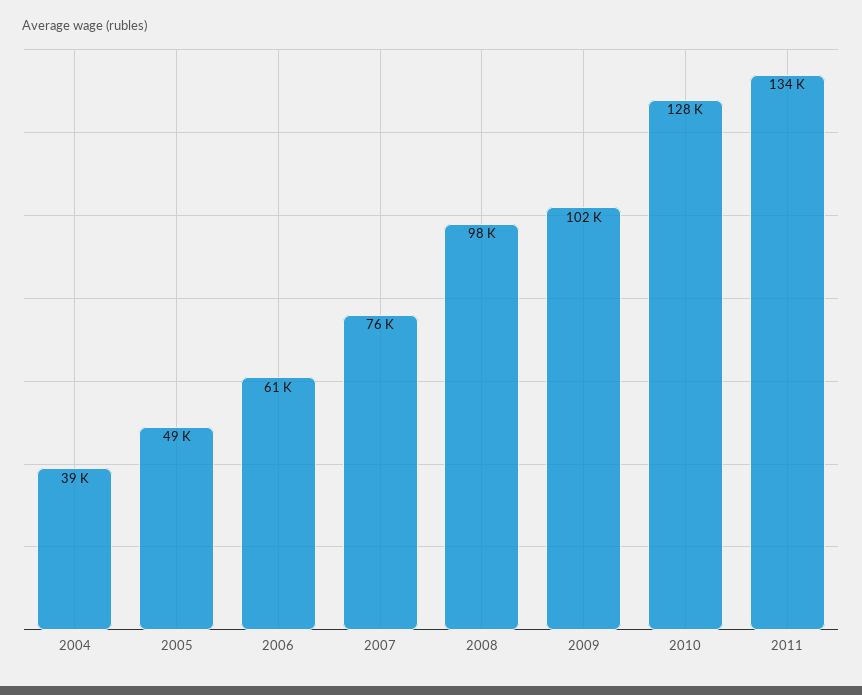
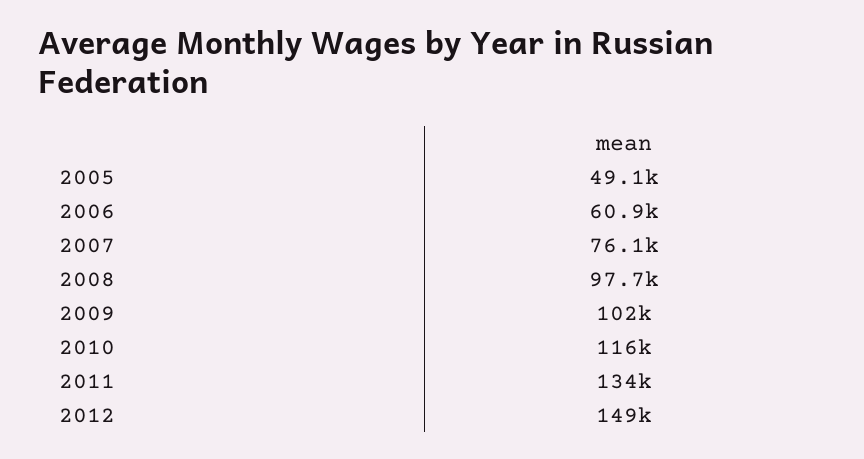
2004: 39000 -> none
2010: 128000 -> 116000
2012: none -> 149000

